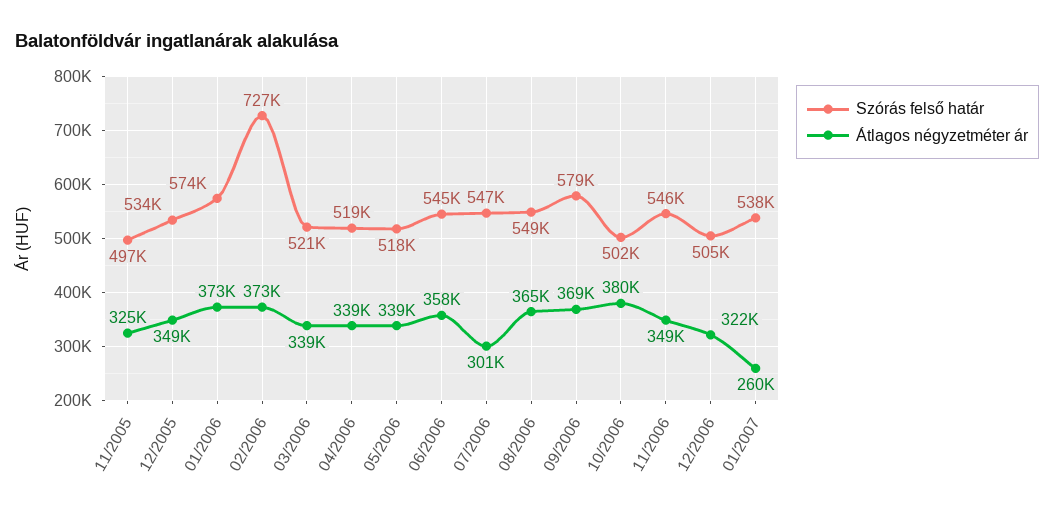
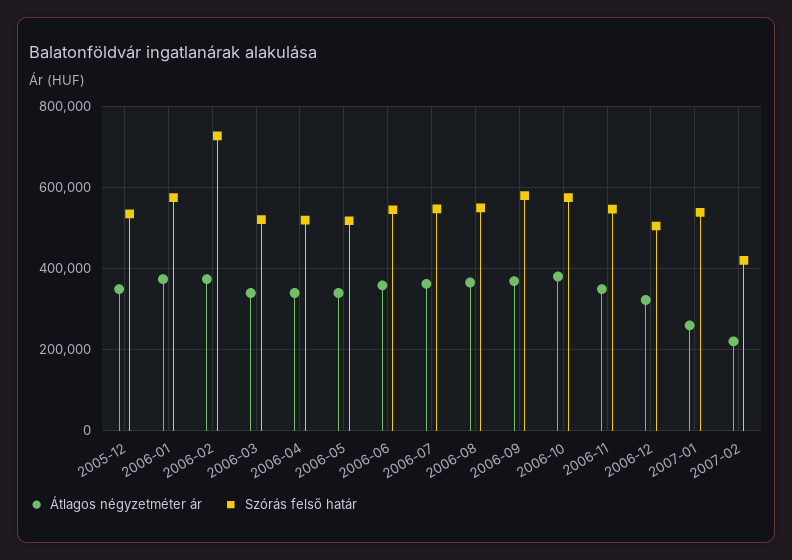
Szórás felső határ, 11/2005: 497000 -> none
Átlagos négyzetméter ár, 11/2005: 325000 -> none
Átlagos négyzetméter ár, 07/2006: 301000 -> 360000
Szórás felső határ, 10/2006: 502000 -> 580000
Átlagos négyzetméter ár, 2007-02: none -> 220000
Szórás felső határ, 2007-02: none -> 420000

